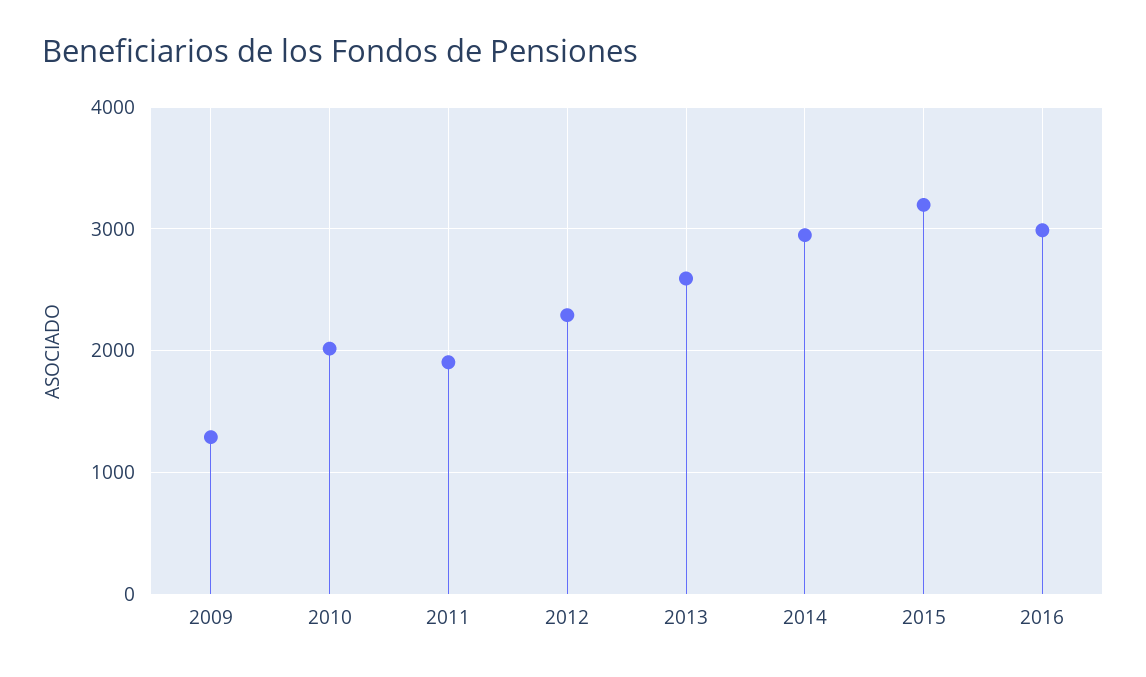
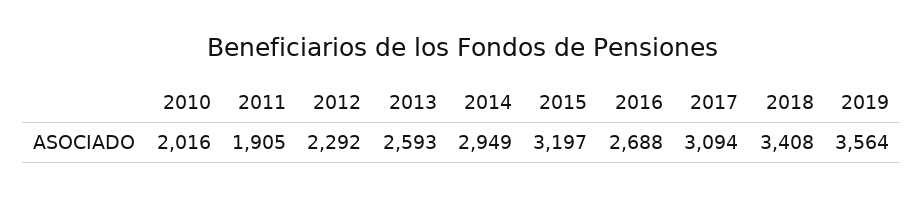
2009: 1300 -> none
2016: 3000 -> 2688
2017: none -> 3094
2018: none -> 3408
2019: none -> 3564

